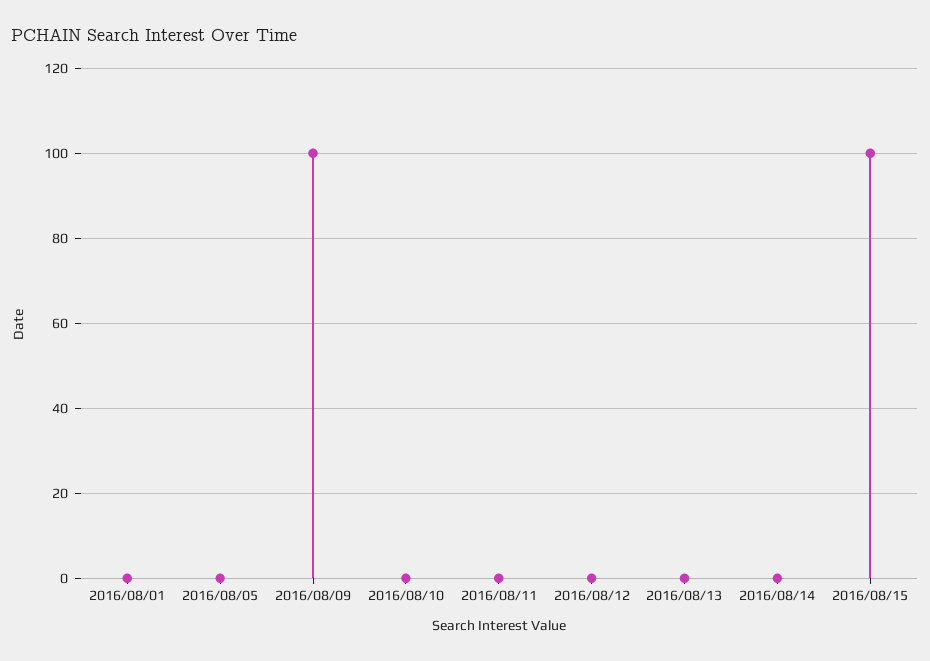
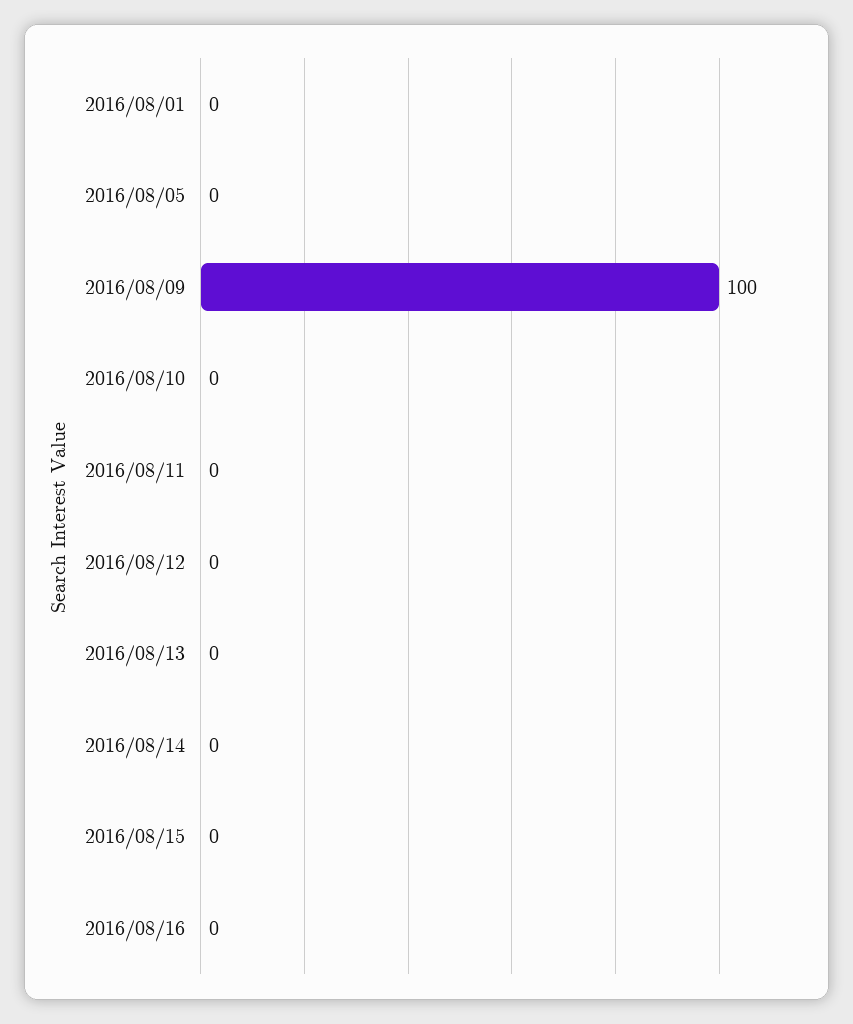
2016/08/15: 100 -> 0
2016/08/16: none -> 0

